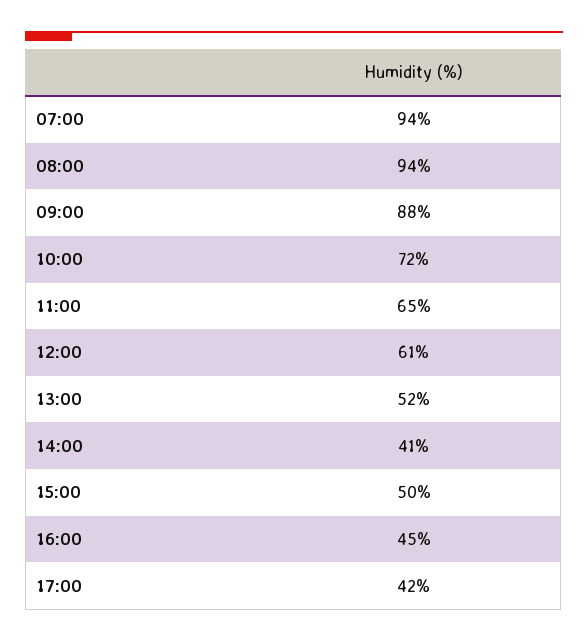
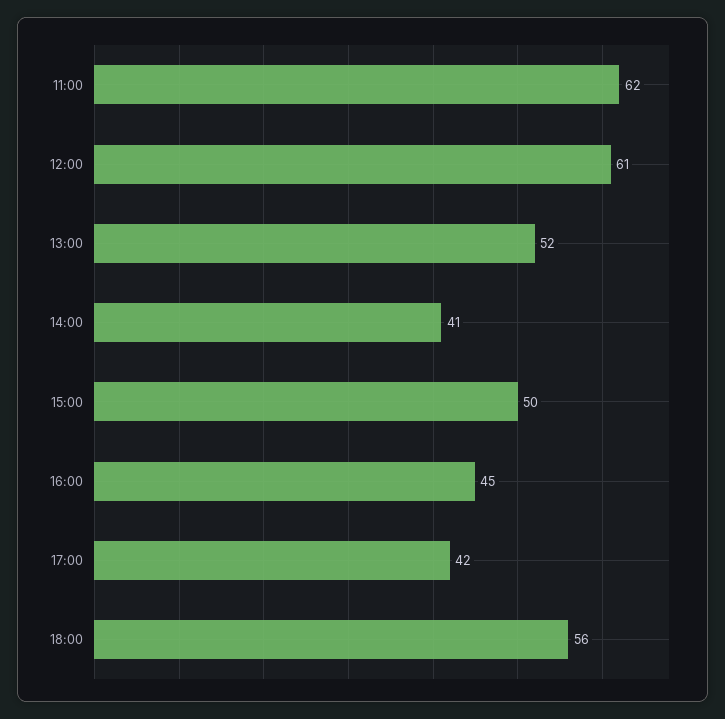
07:00: 94 -> none
08:00: 94 -> none
09:00: 88 -> none
10:00: 72 -> none
11:00: 65 -> 62
18:00: none -> 56

